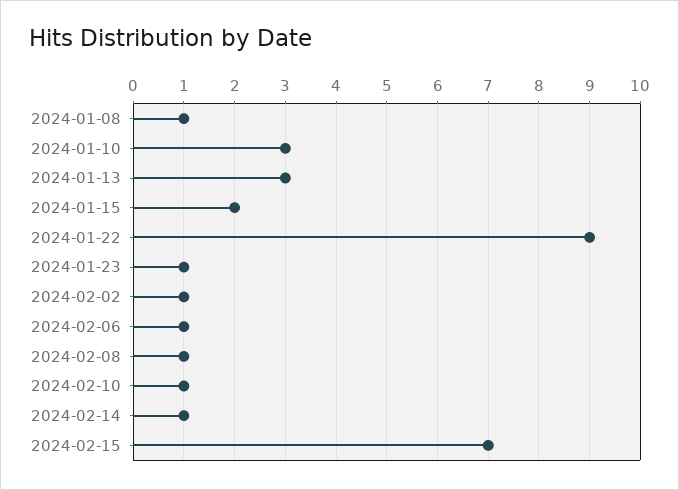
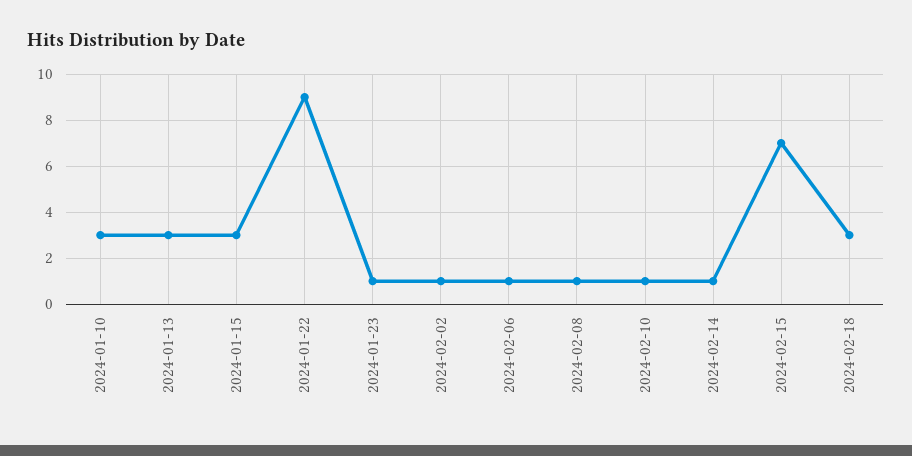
2024-01-08: 1 -> none
2024-01-15: 2 -> 3
2024-02-18: none -> 3

